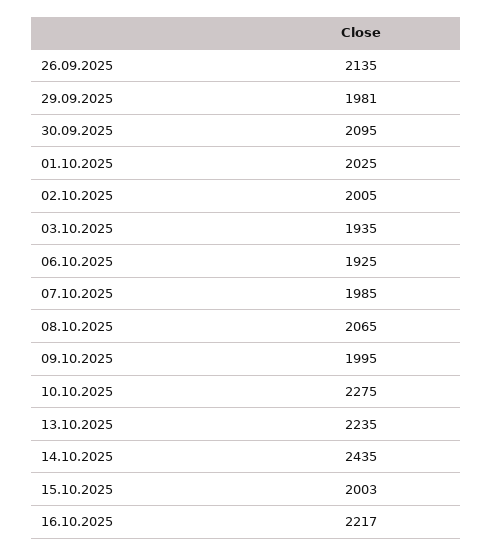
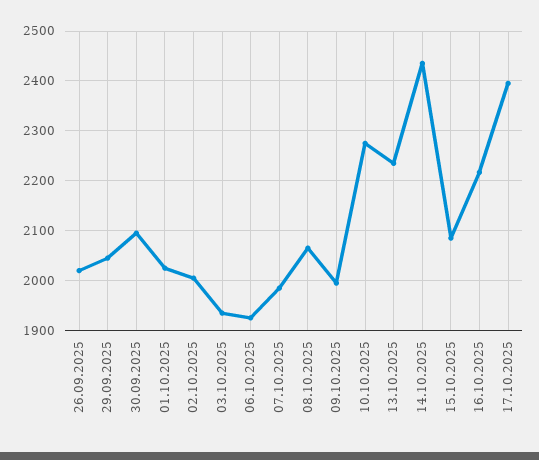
26.09.2025: 2135 -> 2020
29.09.2025: 1981 -> 2040
15.10.2025: 2003 -> 2080
17.10.2025: none -> 2400

